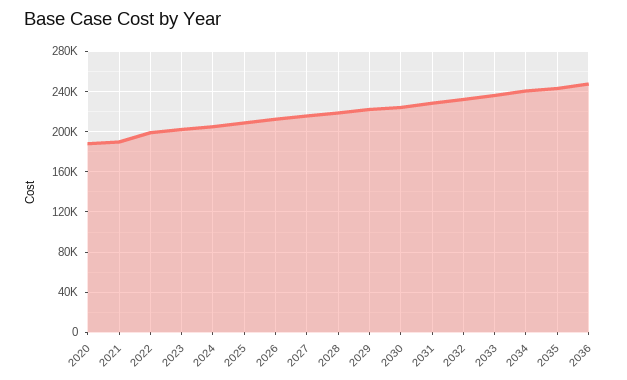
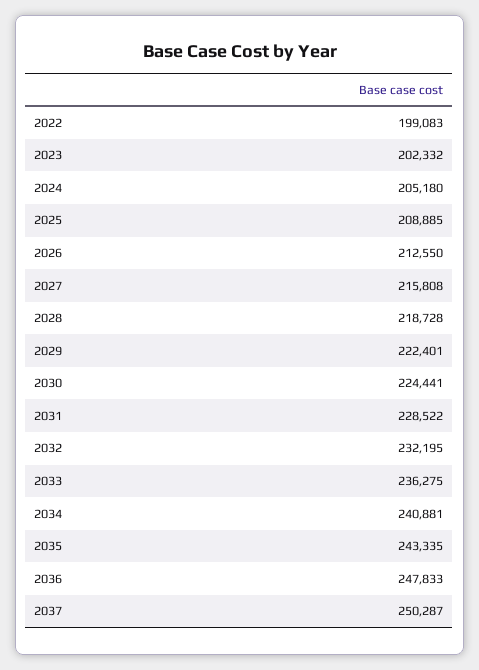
2020: 190000 -> none
2021: 190000 -> none
2037: none -> 250287

